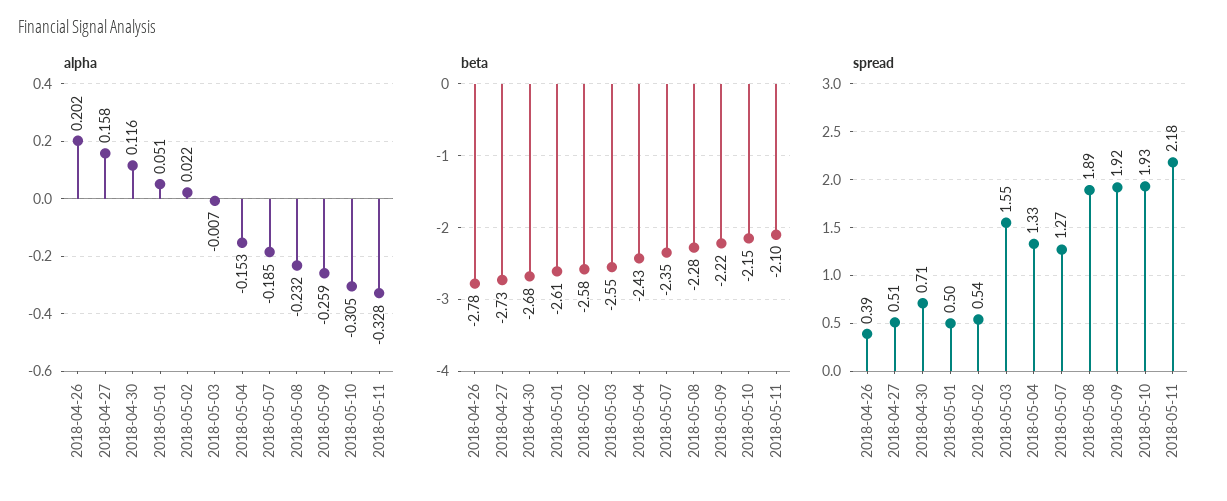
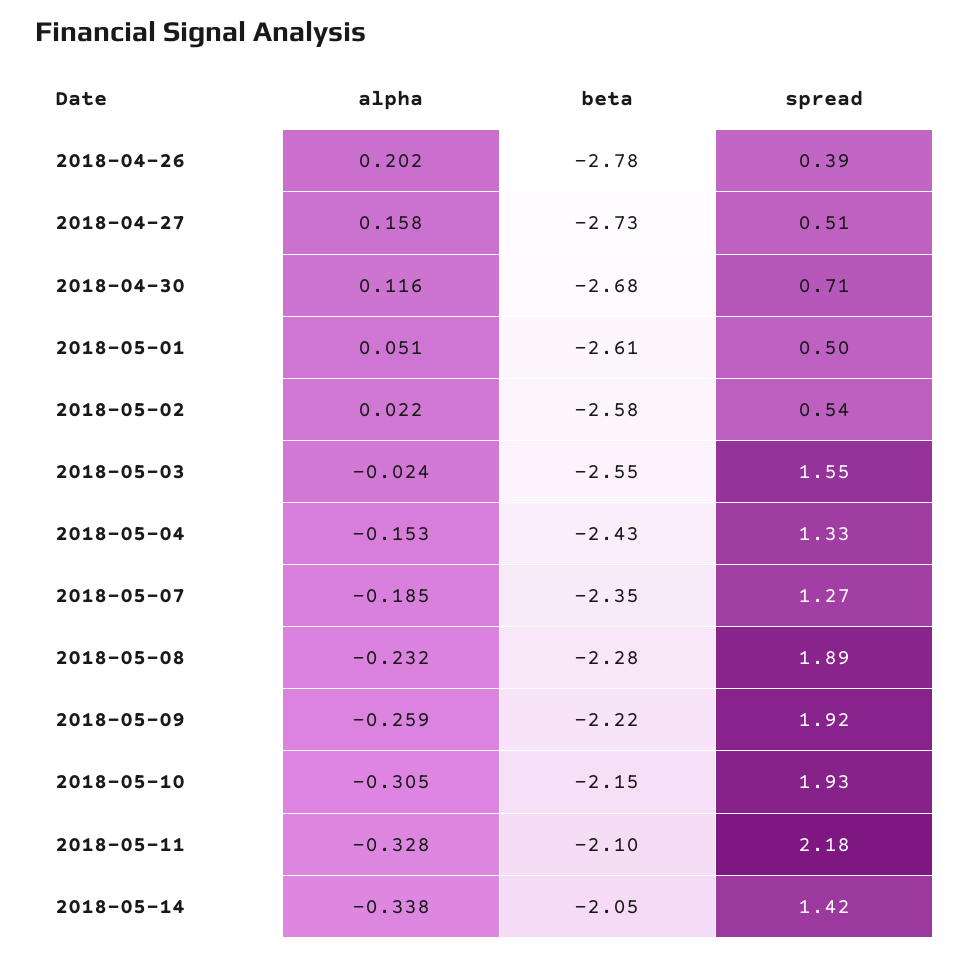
alpha, 2018-05-03: -0.007 -> -0.024
alpha, 2018-05-14: none -> -0.338
beta, 2018-05-14: none -> -2.05
spread, 2018-05-14: none -> 1.42

